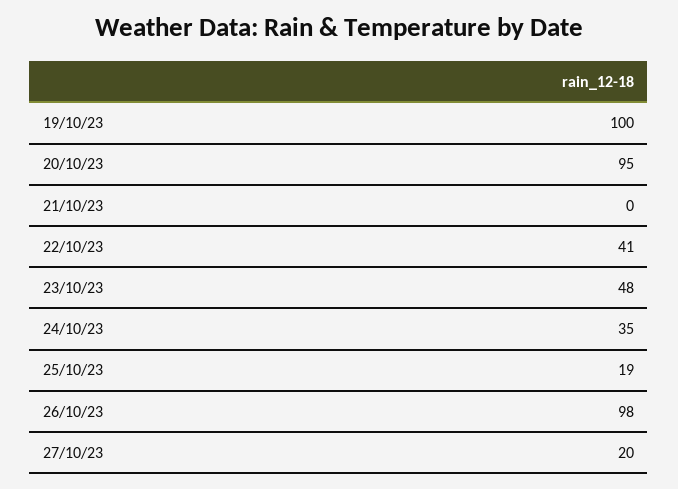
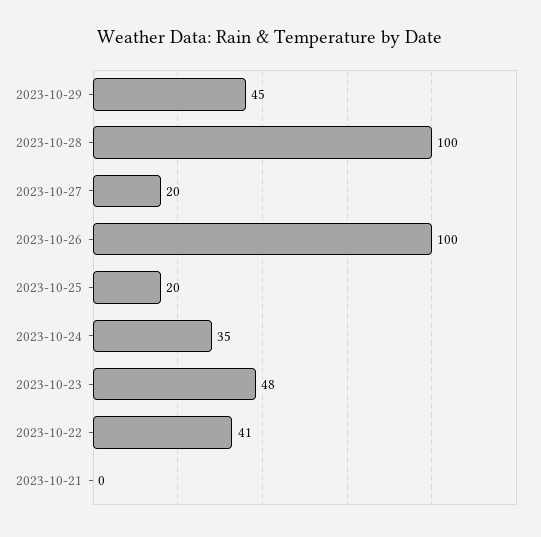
19/10/23: 100 -> none
20/10/23: 95 -> none
25/10/23: 19 -> 20
26/10/23: 98 -> 100
2023-10-29: none -> 45
2023-10-28: none -> 100

